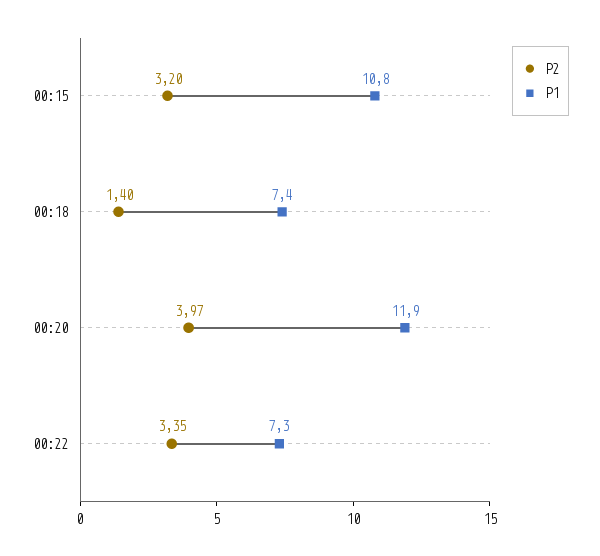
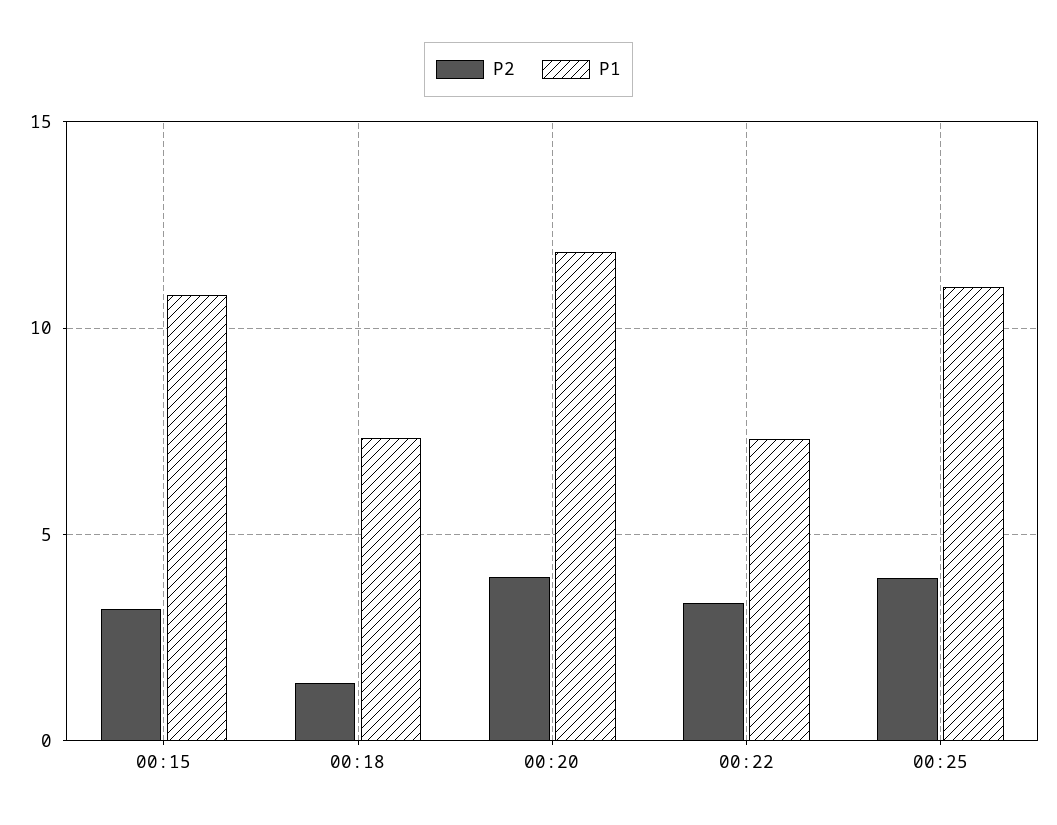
P2, 00:25: none -> 4
P1, 00:25: none -> 11

